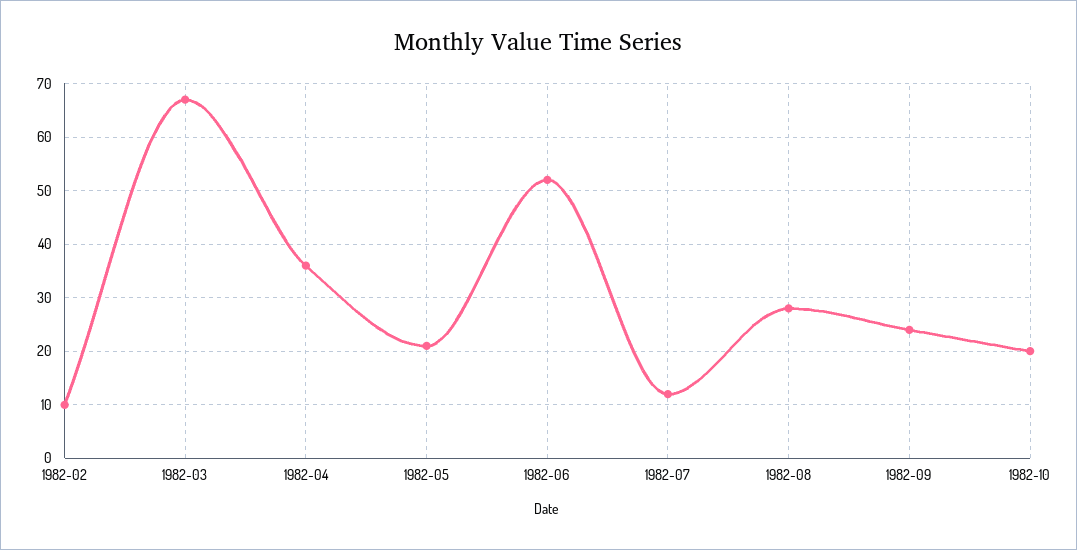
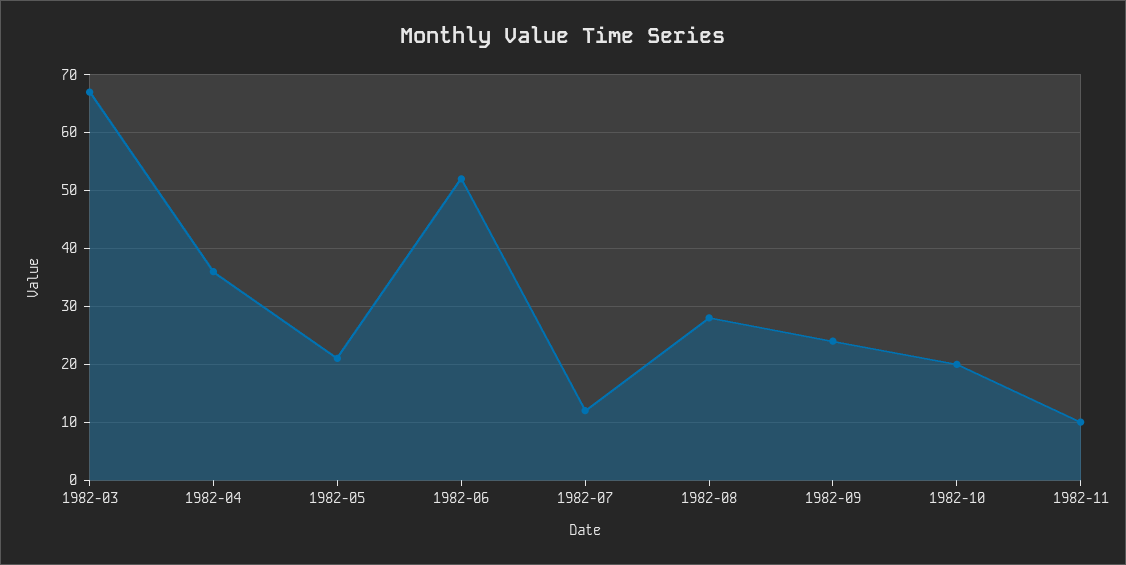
1982-02: 10 -> none
1982-11: none -> 10

